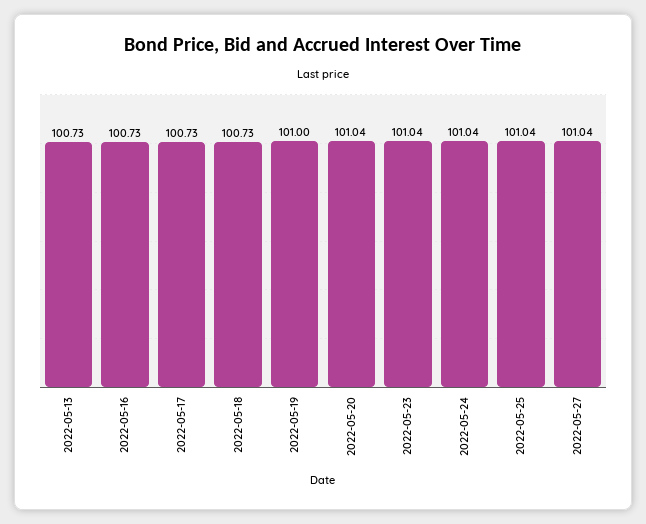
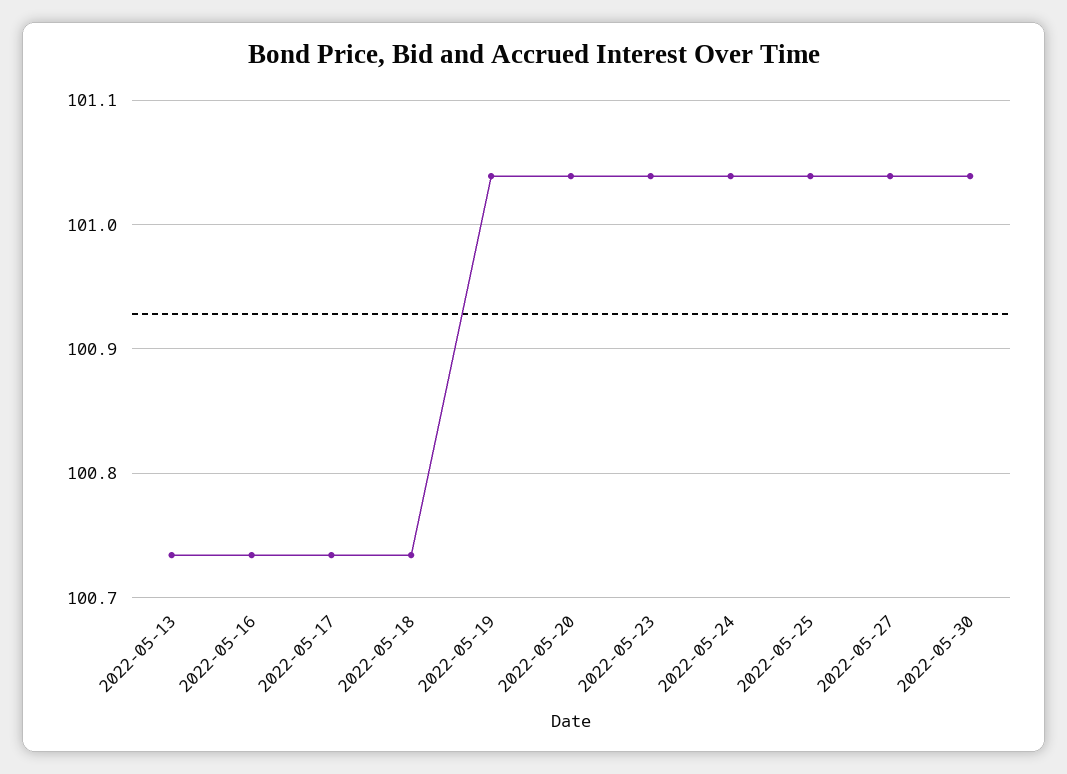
2022-05-19: 101 -> 101.04
2022-05-30: none -> 101.04

